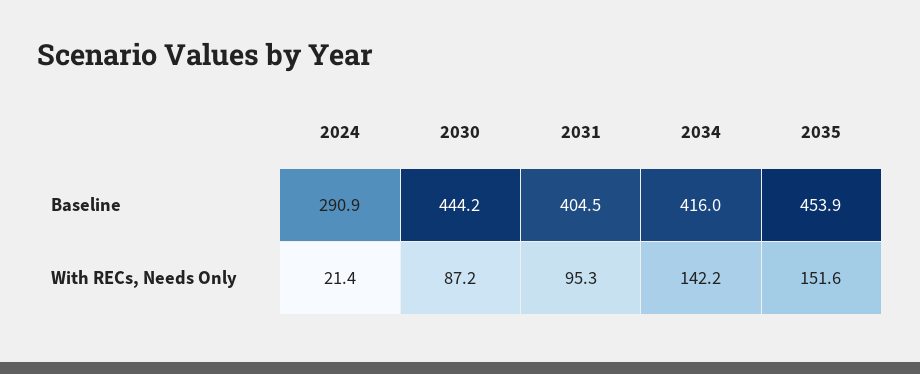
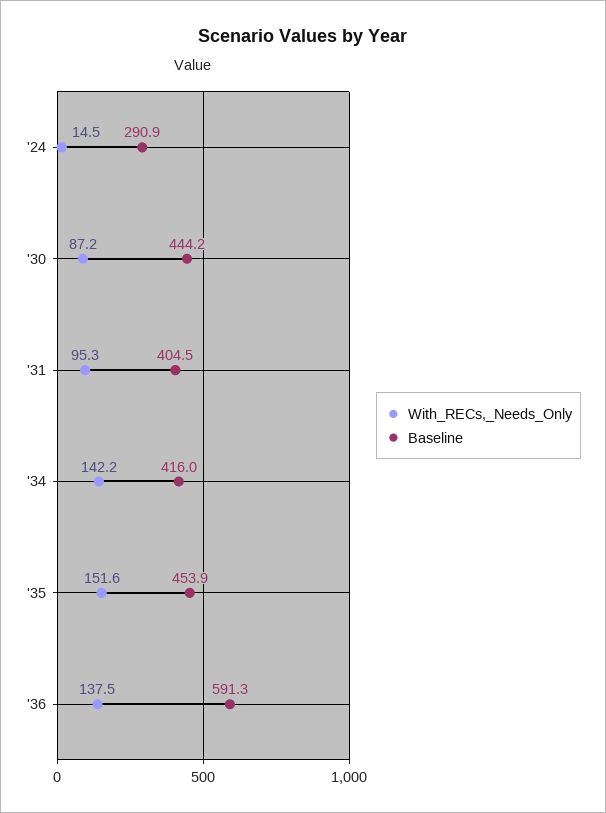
With RECs, Needs Only, 2024: 21.4 -> 14.5
With RECs, Needs Only, '36: none -> 137.5
Baseline, '36: none -> 591.3

